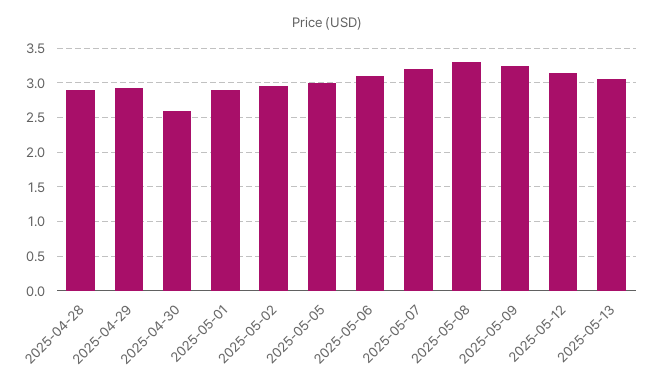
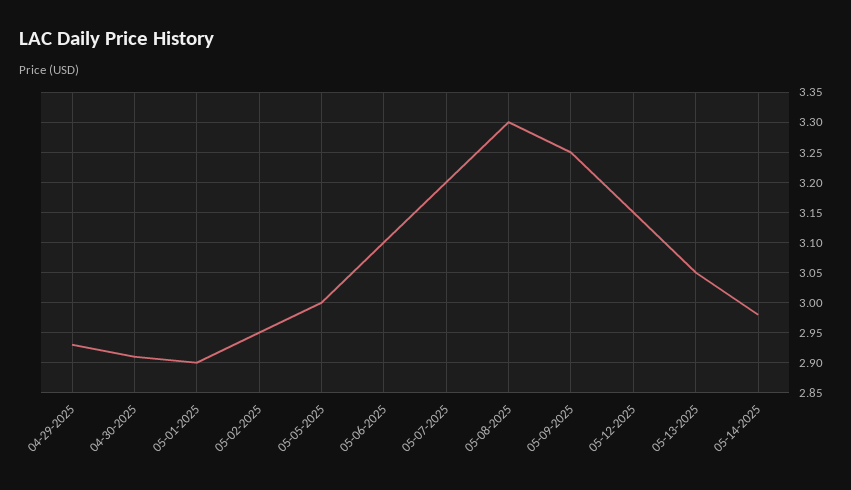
2025-04-28: 2.9 -> none
2025-04-30: 2.6 -> 2.91
05-14-2025: none -> 2.98

